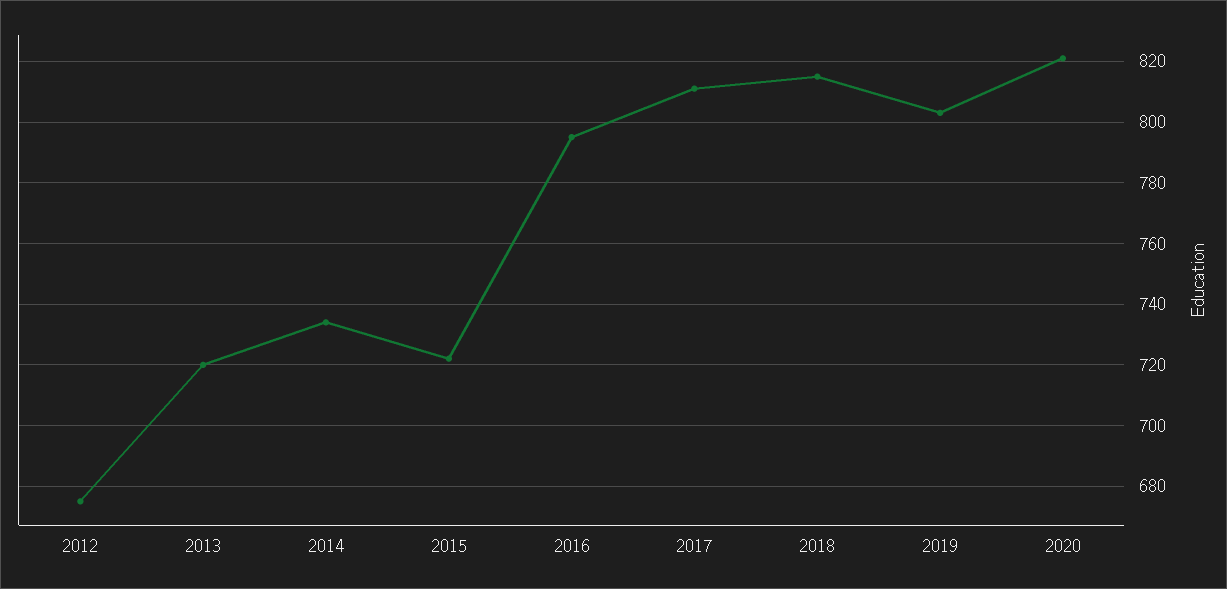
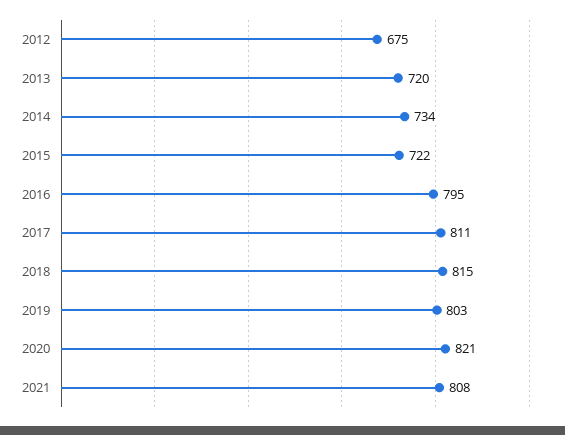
2021: none -> 808

